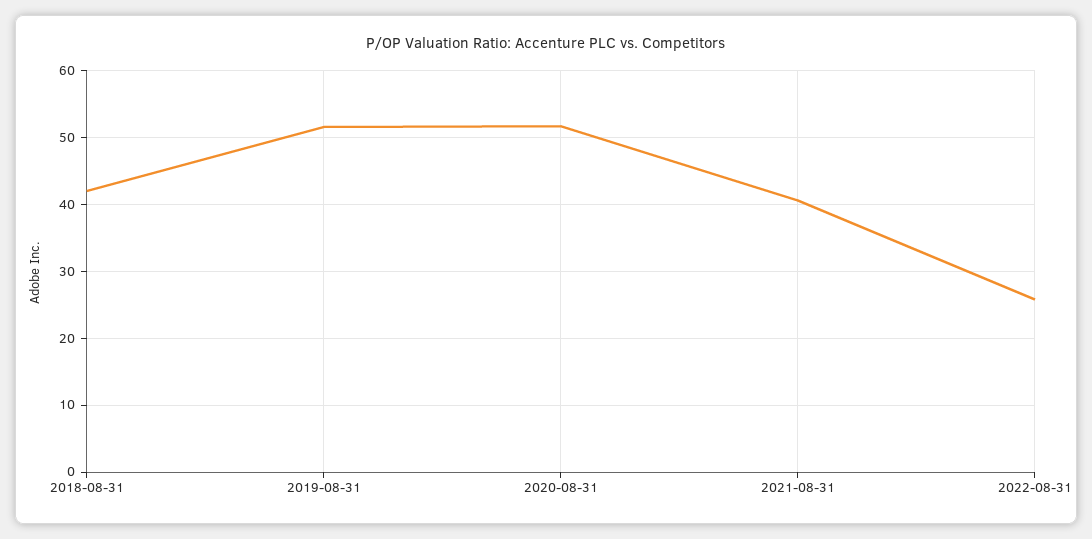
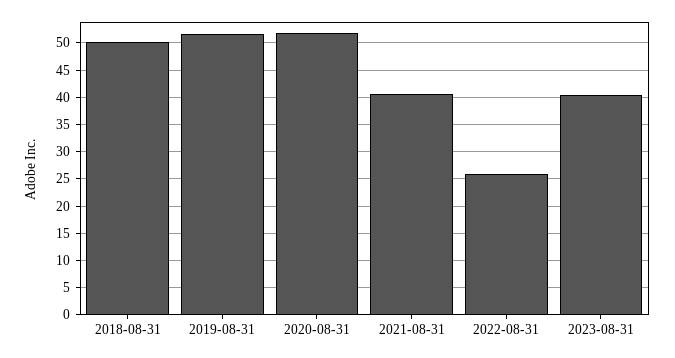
2018-08-31: 42 -> 50
2023-08-31: none -> 40

